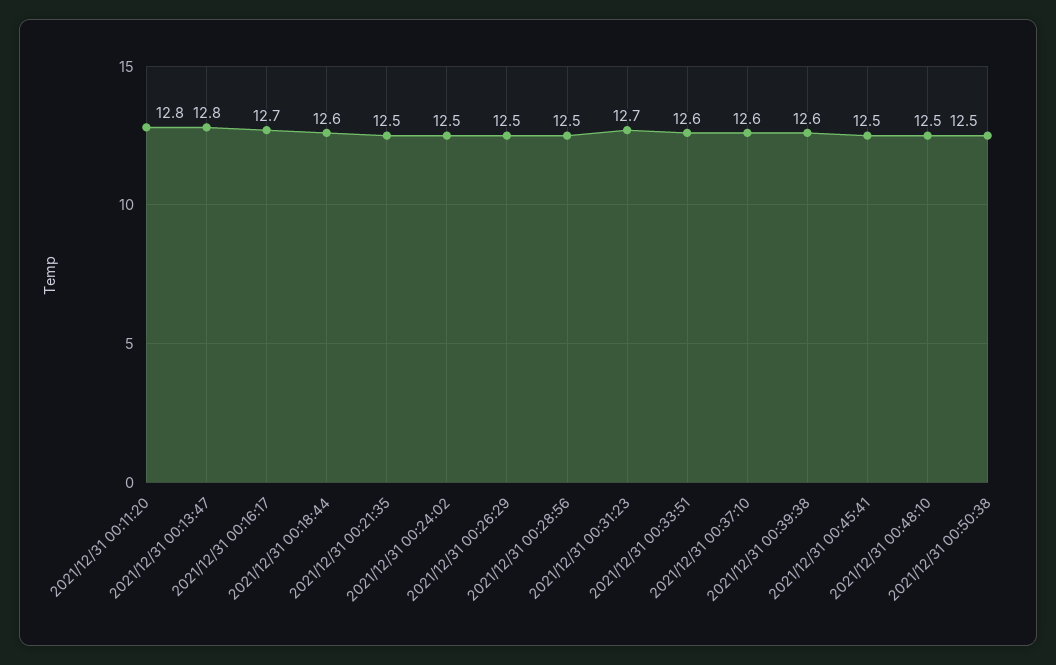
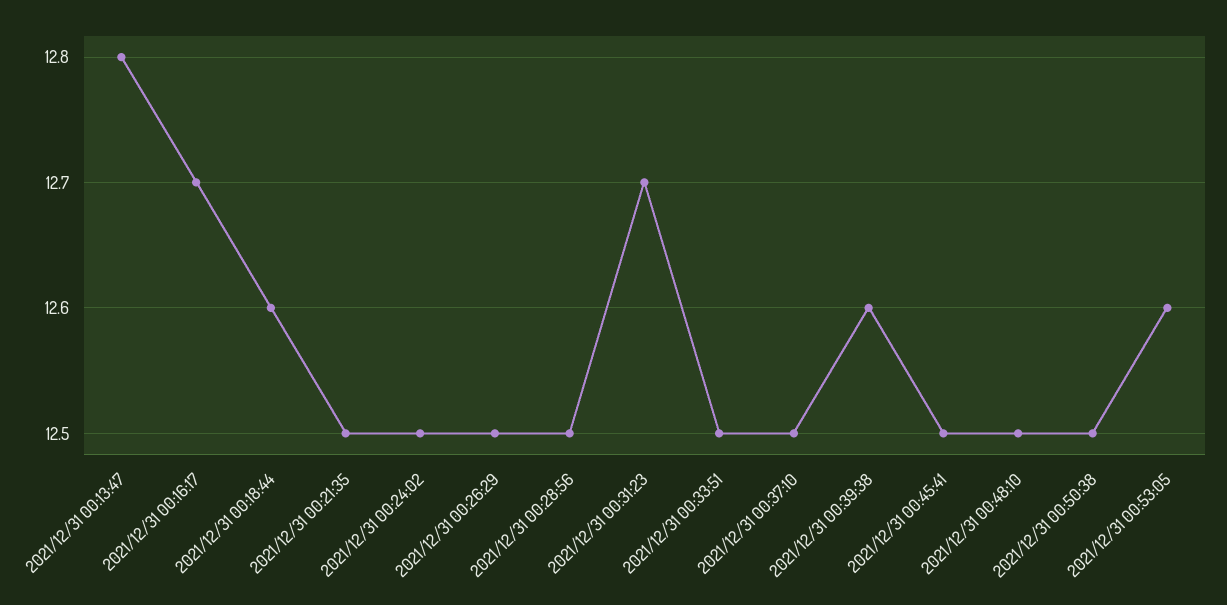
2021/12/31 00:11:20: 12.8 -> none
2021/12/31 00:33:51: 12.6 -> 12.5
2021/12/31 00:37:10: 12.6 -> 12.5
2021/12/31 00:53:05: none -> 12.6

